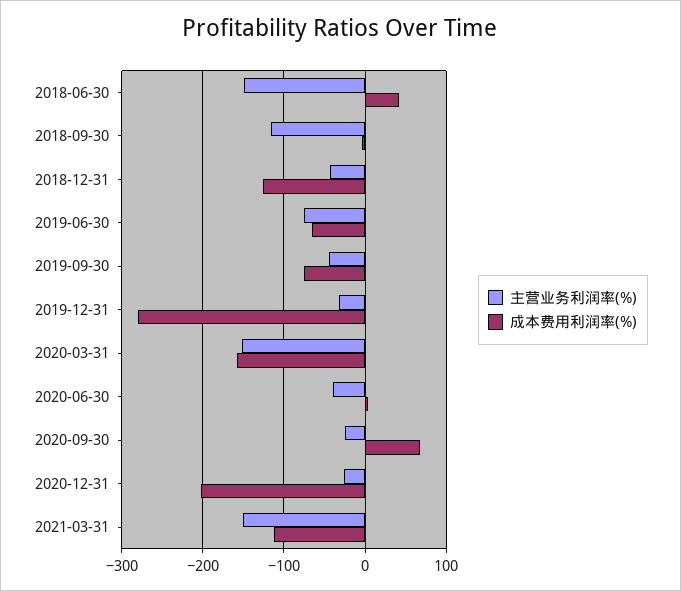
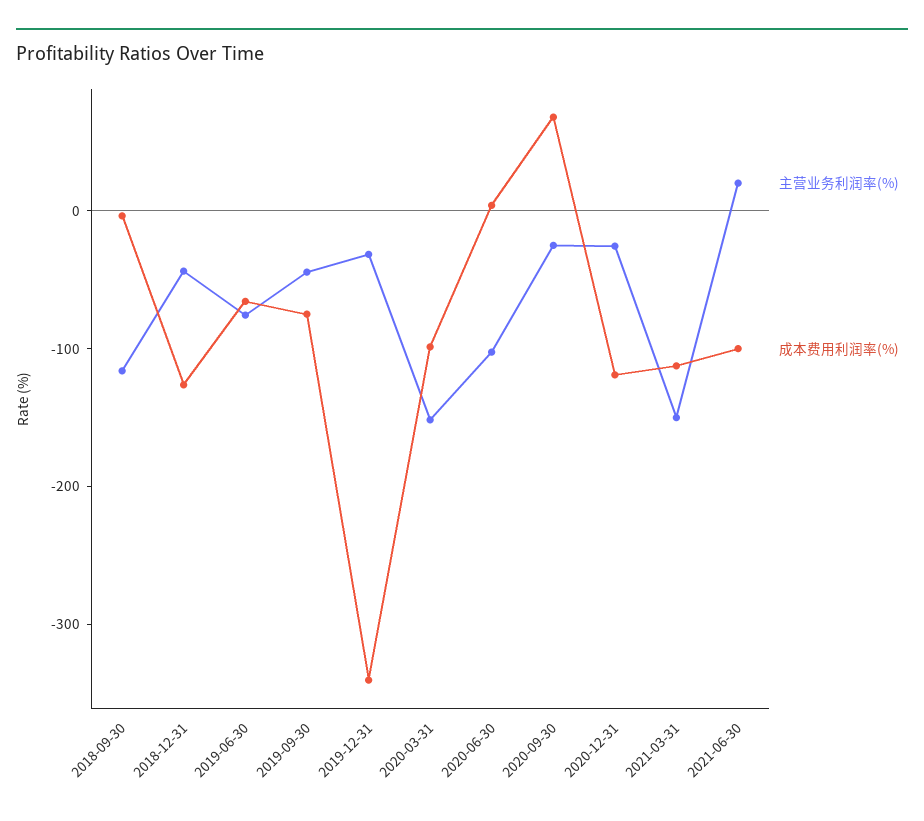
主营业务利润率(%), 2018-06-30: -150 -> none
成本费用利润率(%), 2018-06-30: 40 -> none
成本费用利润率(%), 2019-12-31: -280 -> -340
成本费用利润率(%), 2020-03-31: -160 -> -100
主营业务利润率(%), 2020-06-30: -40 -> -100
成本费用利润率(%), 2020-12-31: -200 -> -120
主营业务利润率(%), 2021-06-30: none -> 20
成本费用利润率(%), 2021-06-30: none -> -100

